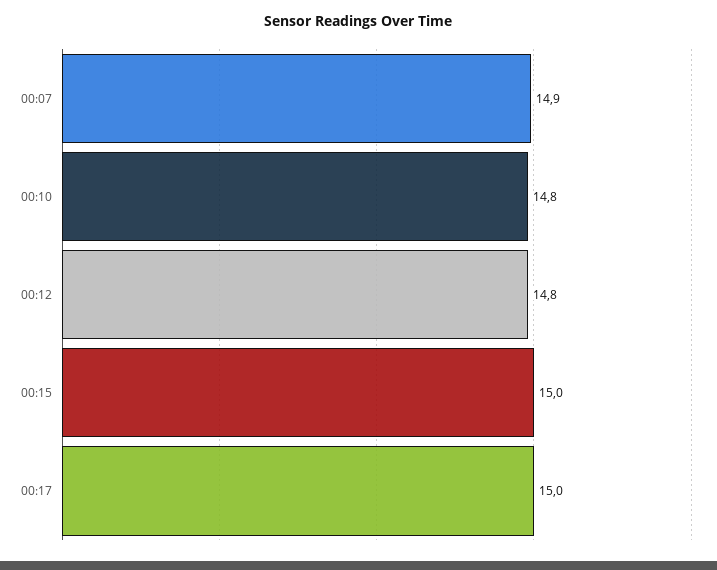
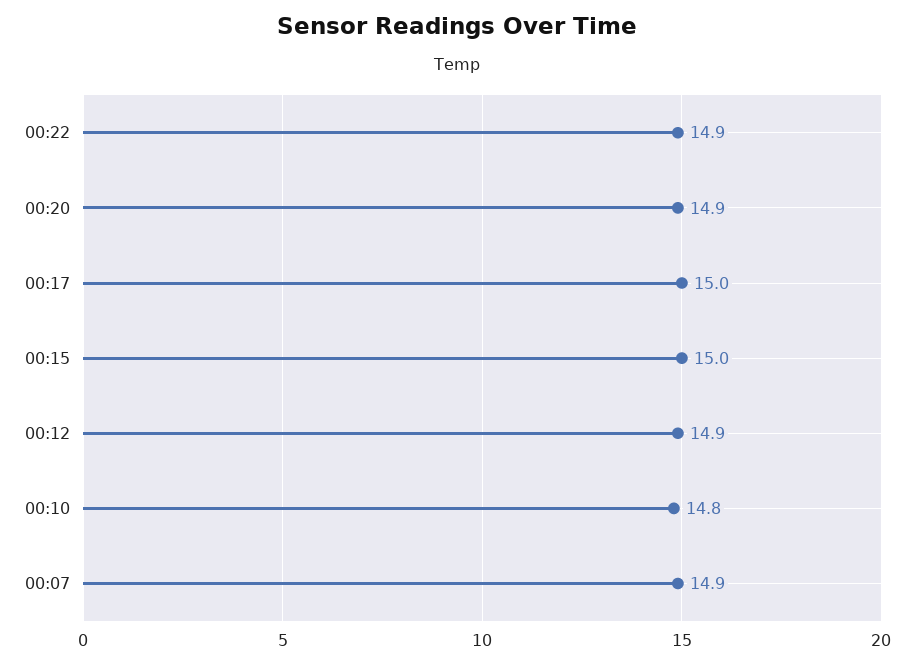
00:12: 14.8 -> 14.9
00:22: none -> 14.9
00:20: none -> 14.9

